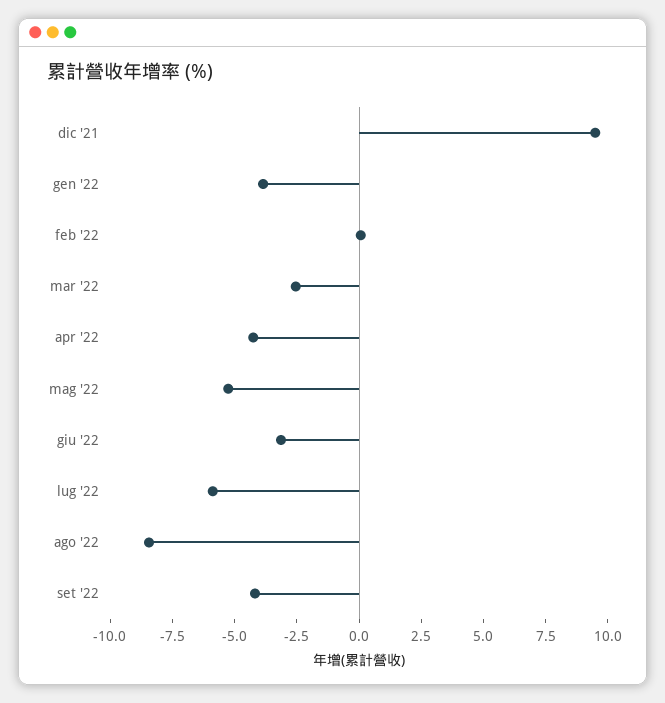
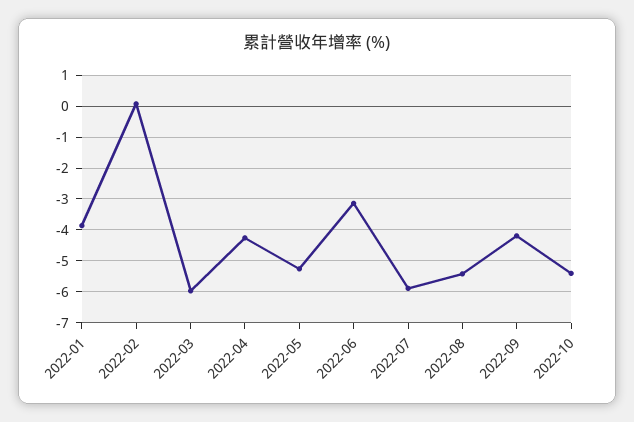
dic '21: 9.5 -> none
mar '22: -2.5 -> -6
ago '22: -8.5 -> -5.4
2022-10: none -> -5.4

